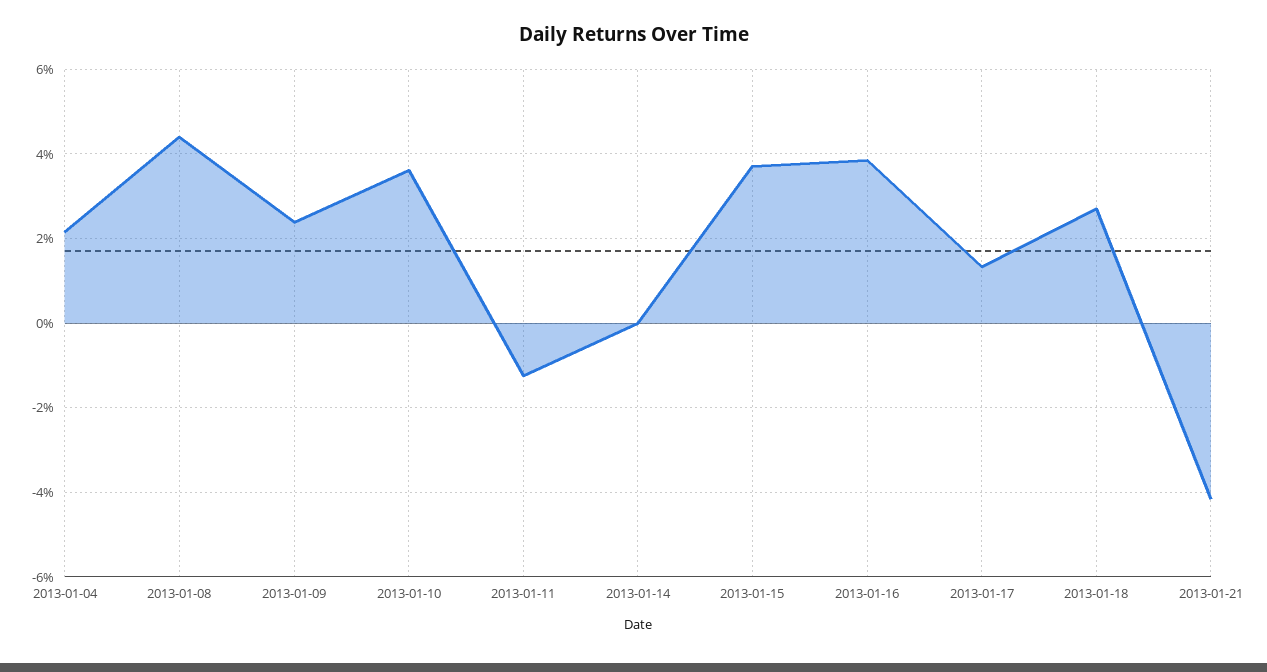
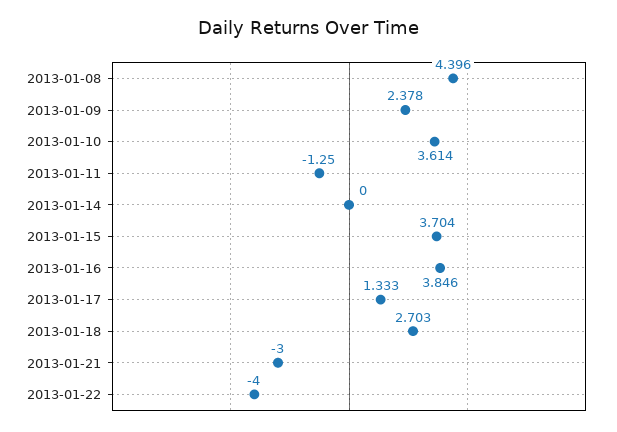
2013-01-04: 2.2 -> none
2013-01-21: -4.2 -> -3
2013-01-22: none -> -4

